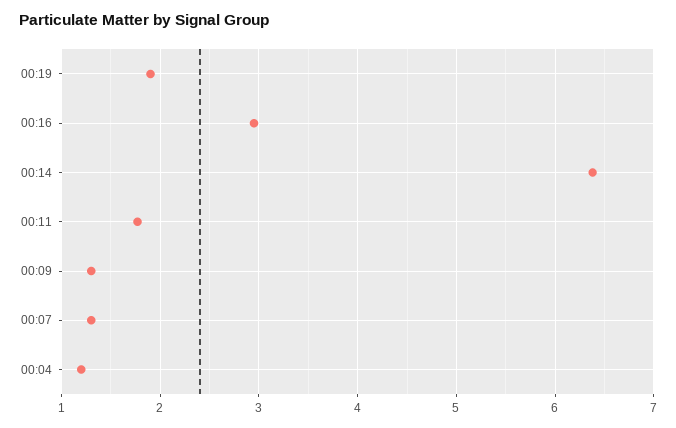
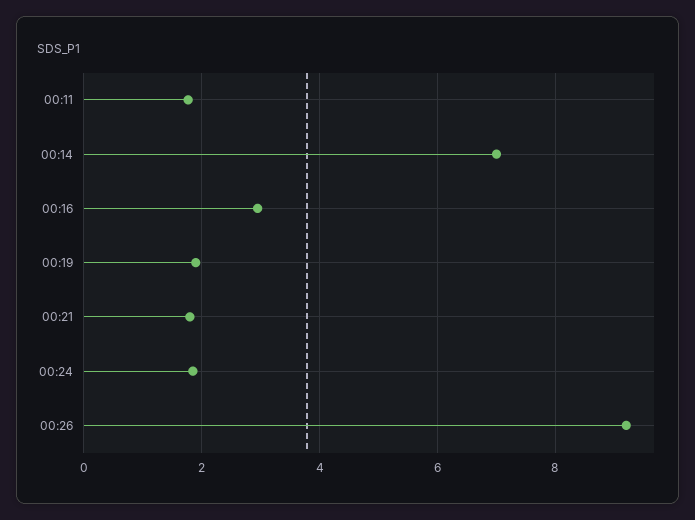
00:14: 6.4 -> 7
00:09: 1.3 -> none
00:07: 1.3 -> none
00:04: 1.2 -> none
00:21: none -> 1.8
00:24: none -> 1.8
00:26: none -> 9.2

